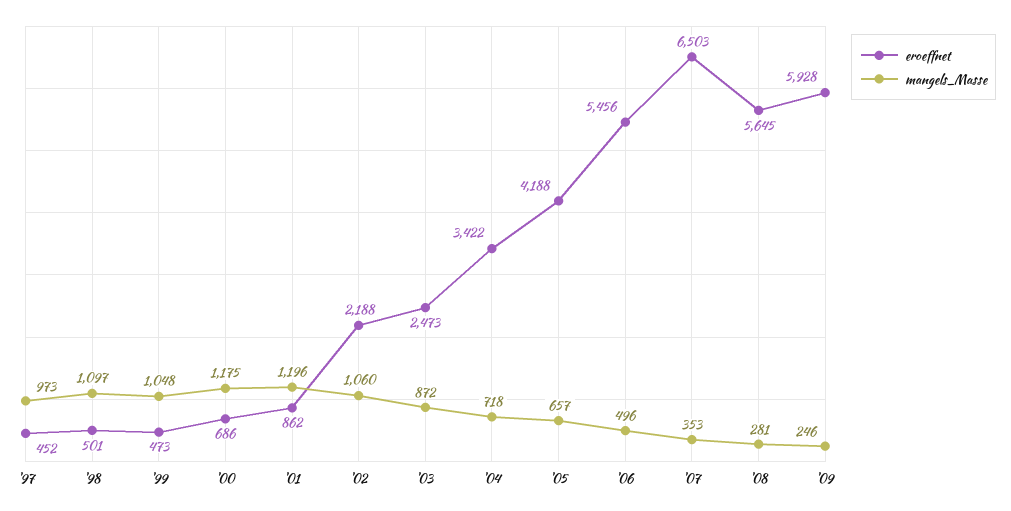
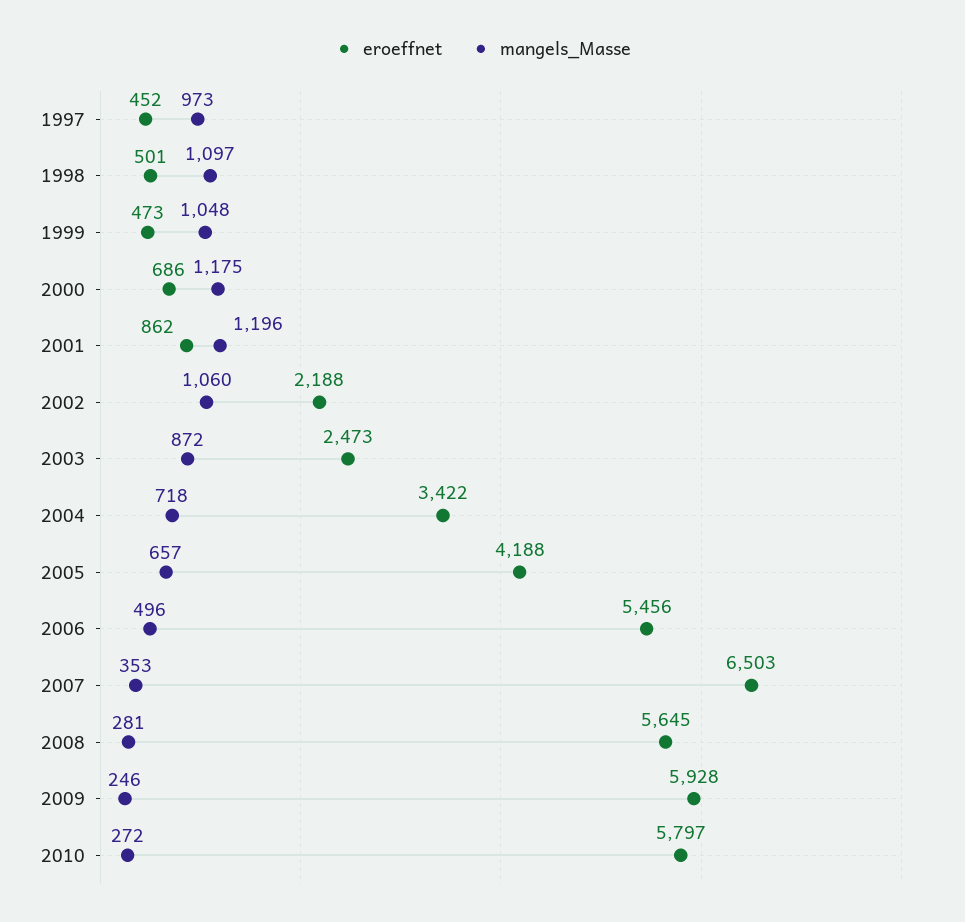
eroeffnet, 2010: none -> 5797
mangels_Masse, 2010: none -> 272

